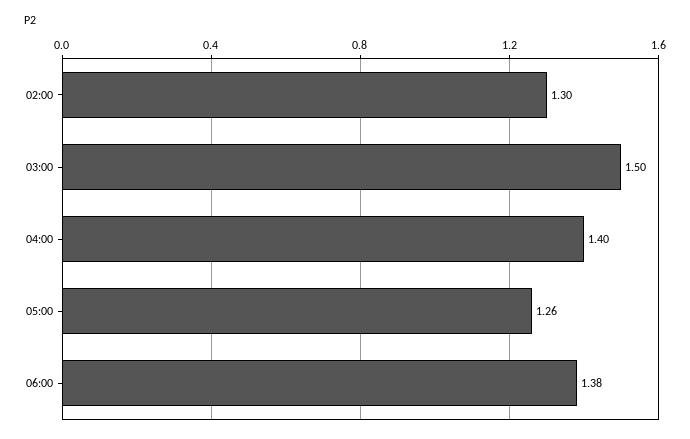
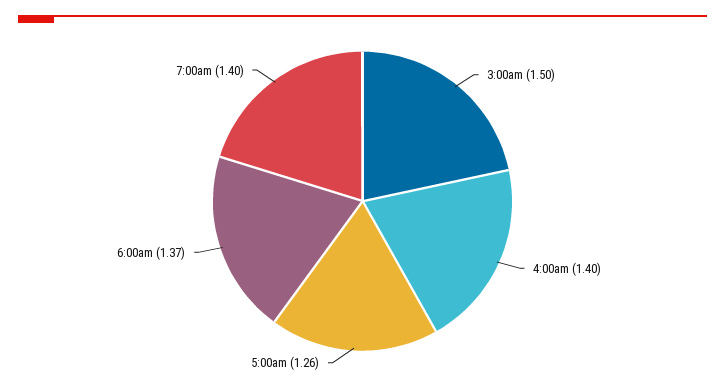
02:00: 1.3 -> none
06:00: 1.38 -> 1.37
7:00am: none -> 1.4

